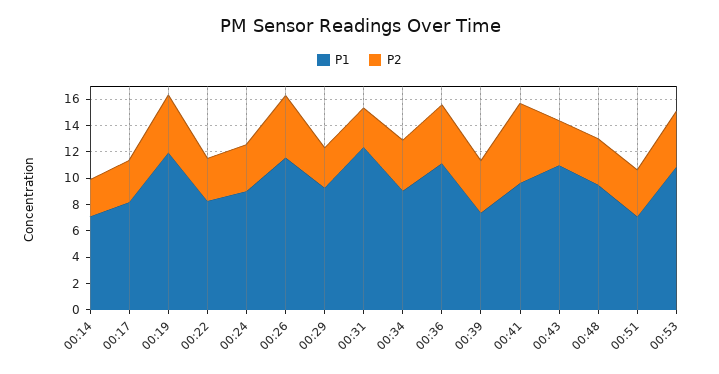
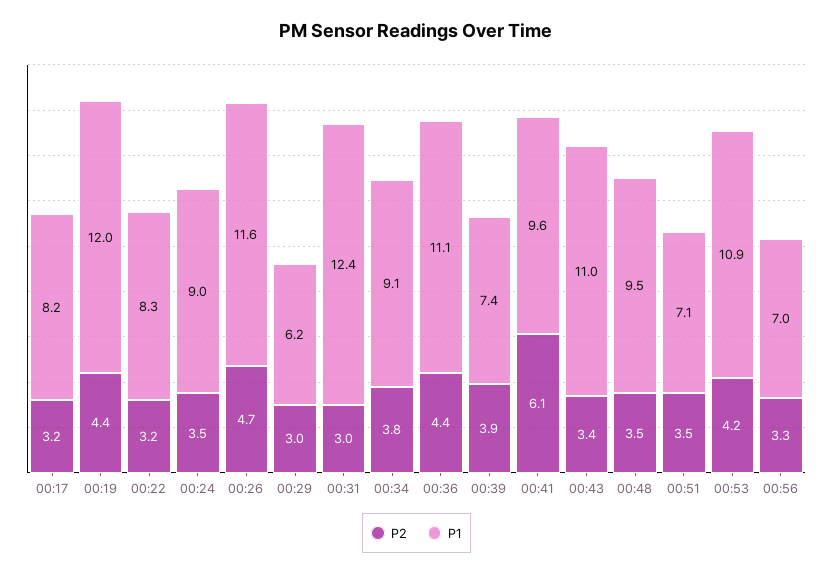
P1, 00:14: 7 -> none
P2, 00:14: 3 -> none
P1, 00:29: 9 -> 6.2
P2, 00:56: none -> 3.3
P1, 00:56: none -> 7

